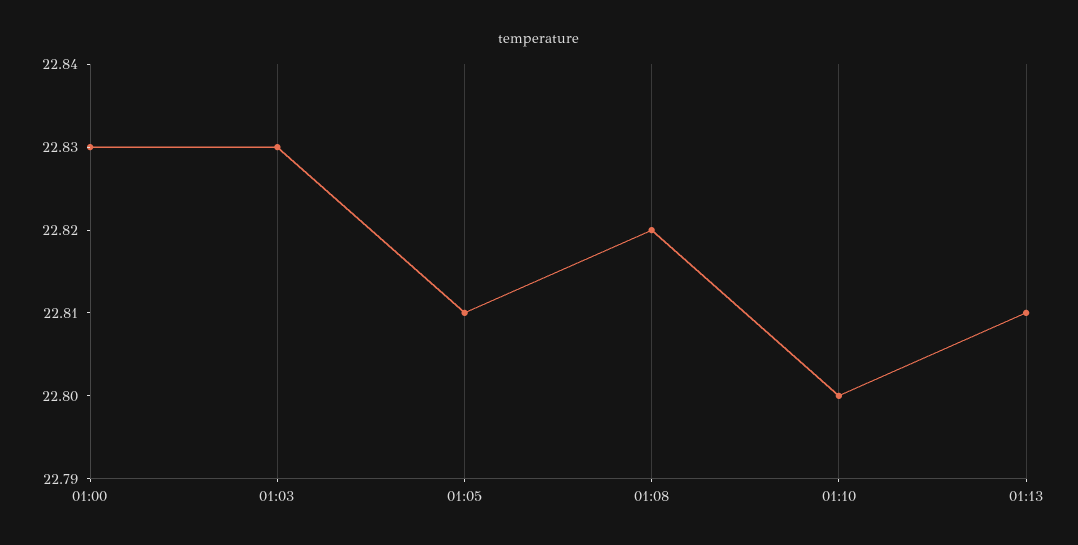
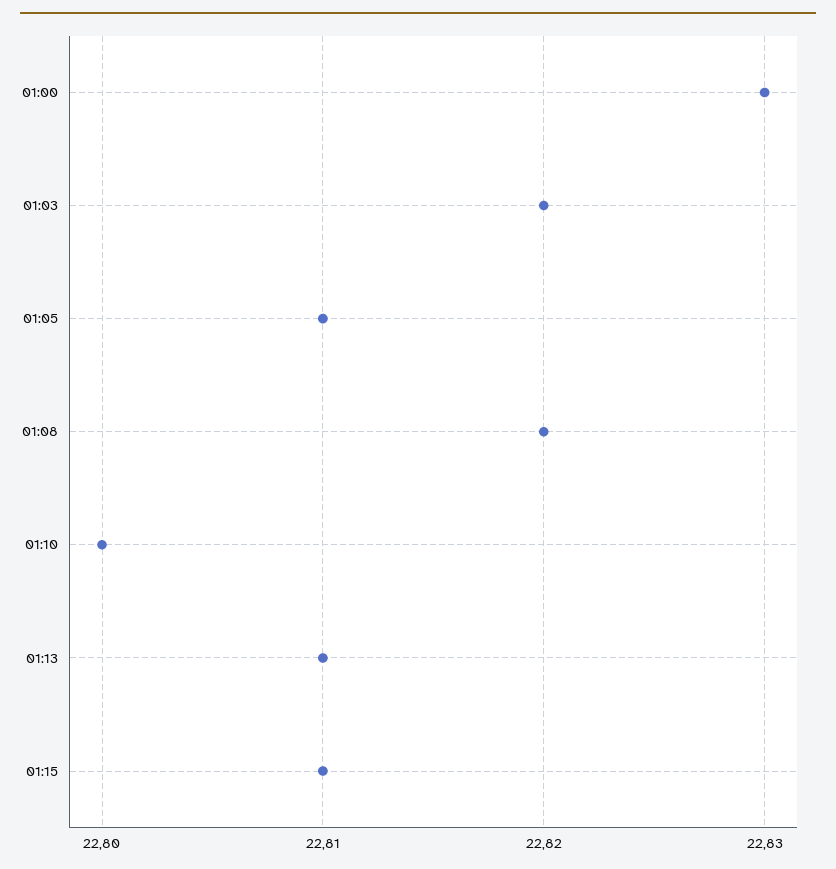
01:03: 22.83 -> 22.82
01:15: none -> 22.81

